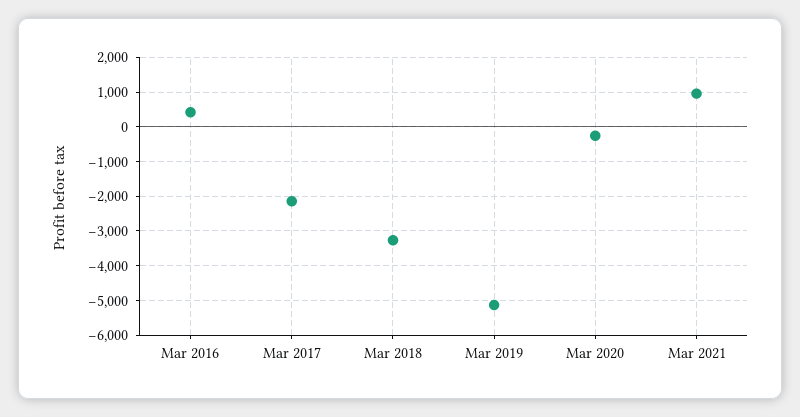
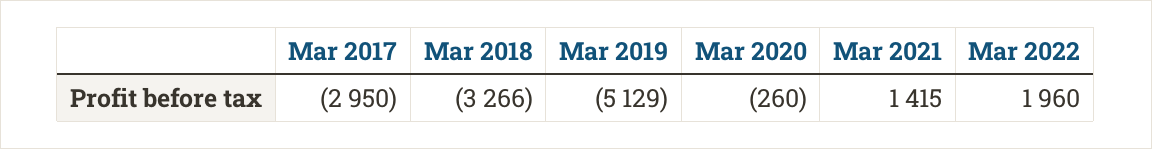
Mar 2016: 400 -> none
Mar 2017: -2200 -> -2950
Mar 2021: 1000 -> 1415
Mar 2022: none -> 1960

